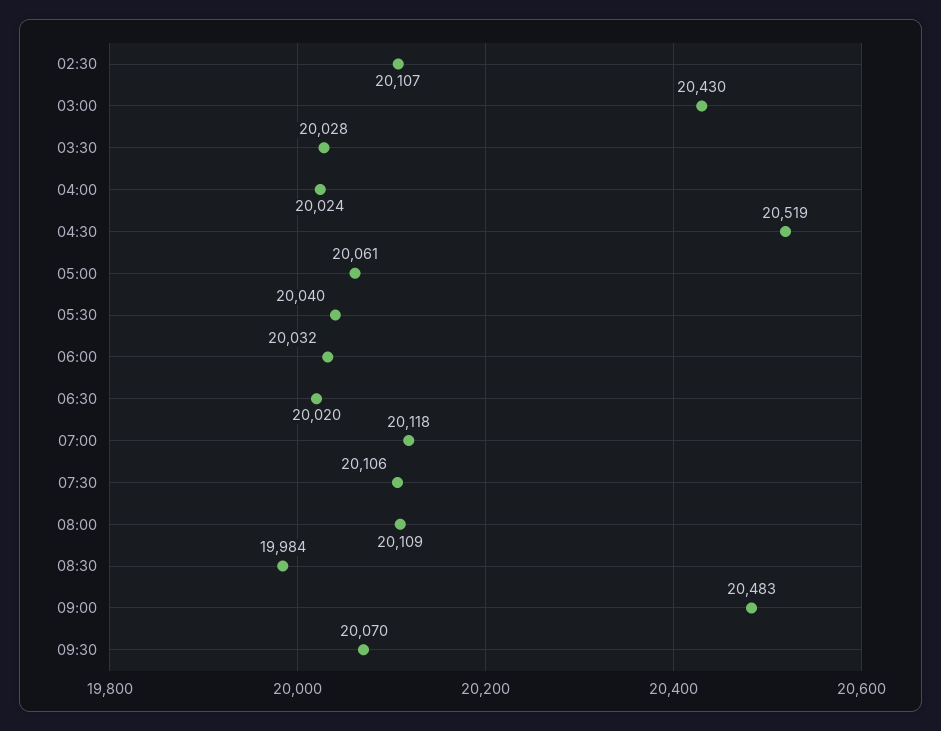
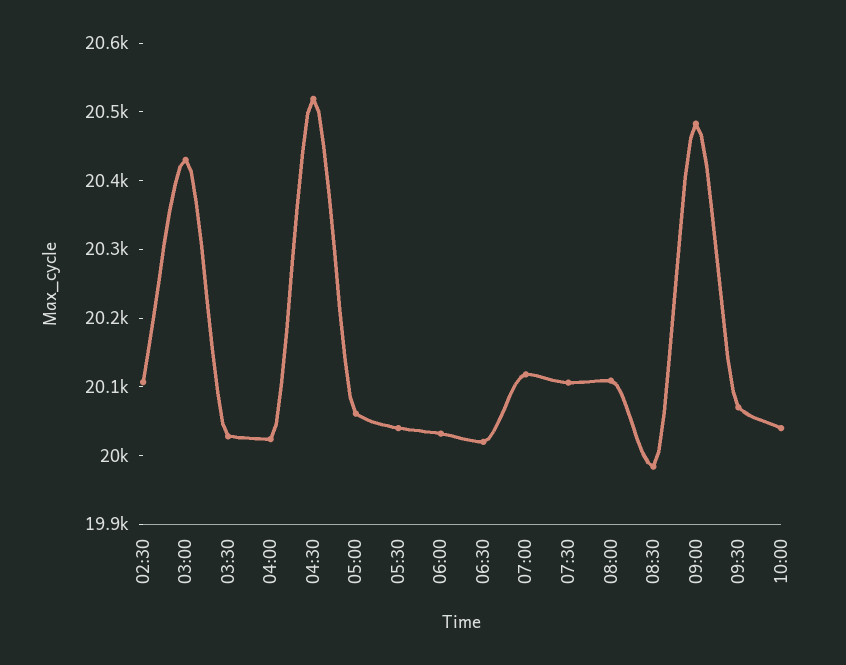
10:00: none -> 20040

